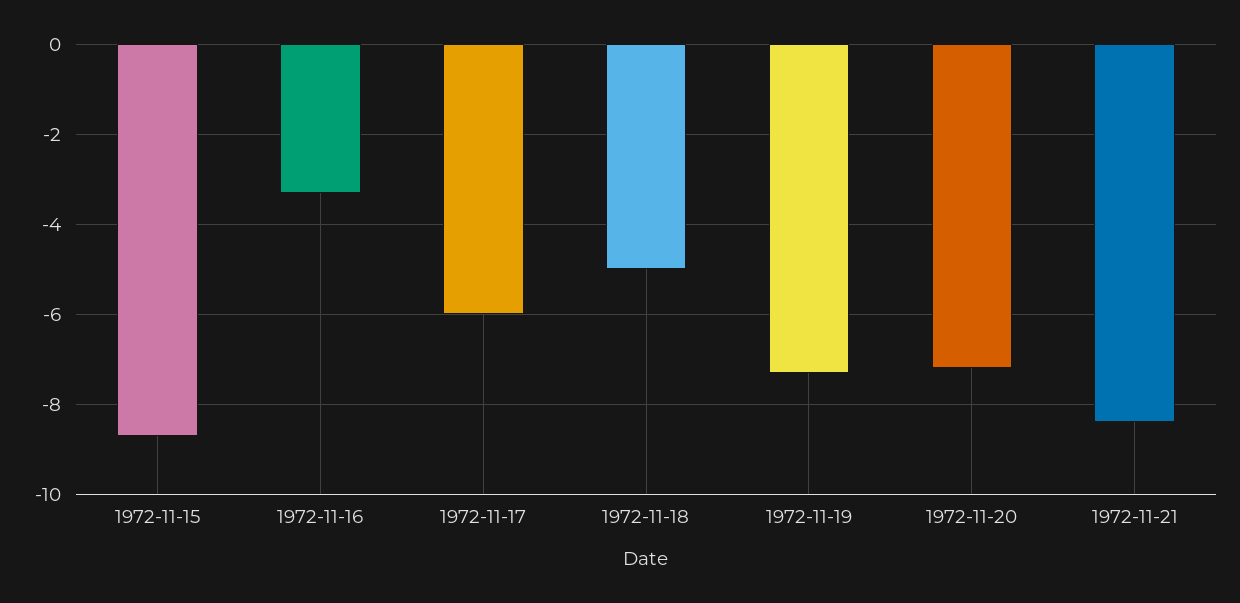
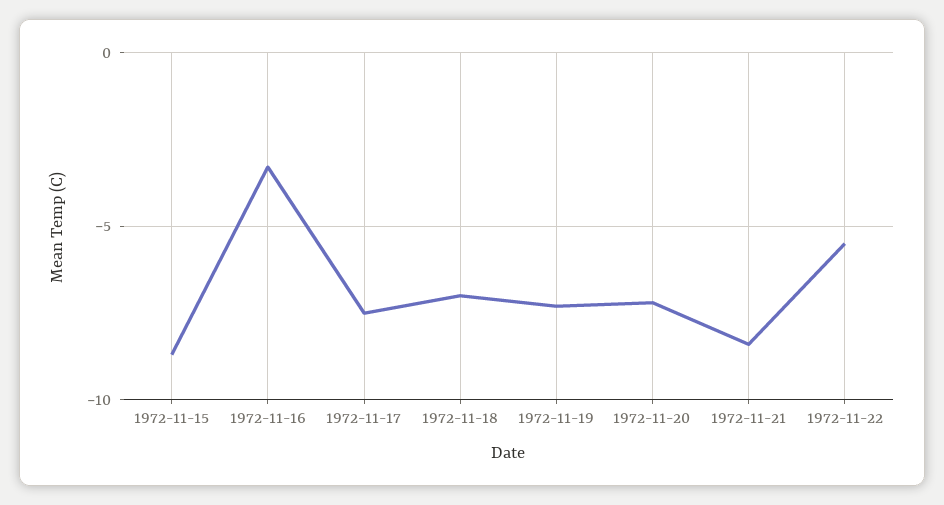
1972-11-17: -6 -> -7.5
1972-11-18: -5 -> -7
1972-11-22: none -> -5.5

